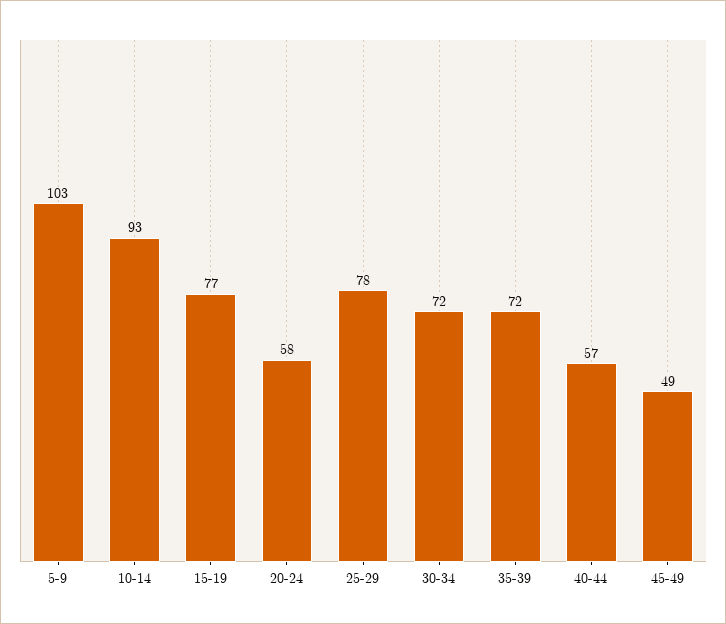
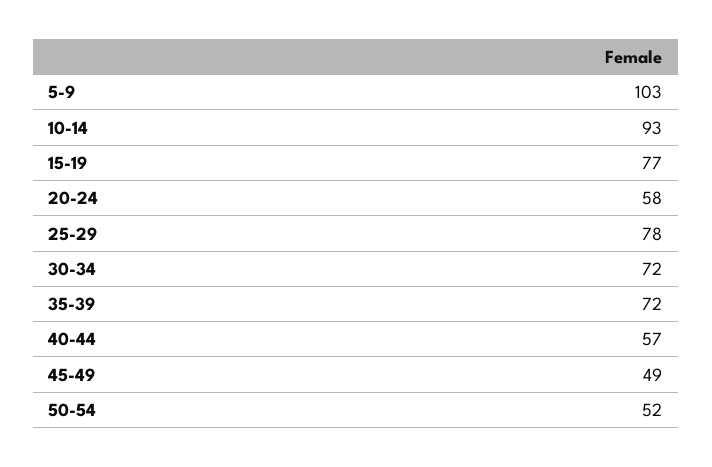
50-54: none -> 52

